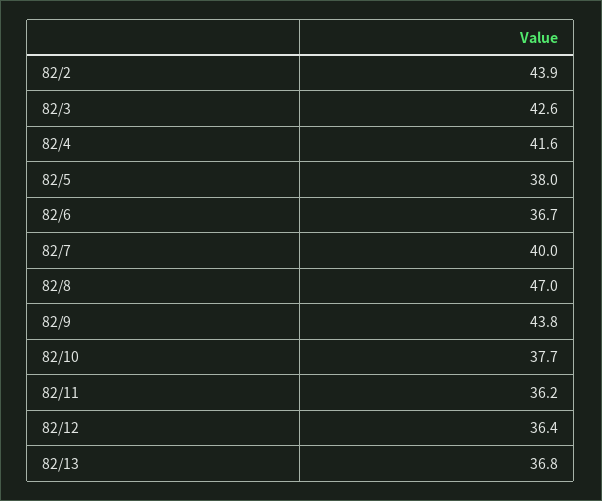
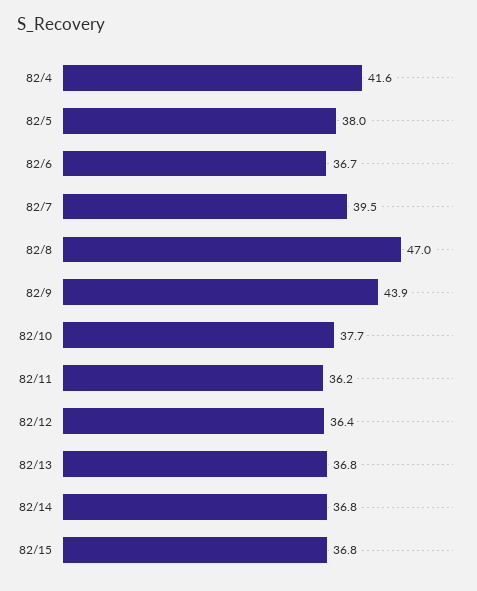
82/2: 43.9 -> none
82/3: 42.6 -> none
82/7: 40 -> 39.5
82/9: 43.8 -> 43.9
82/14: none -> 36.8
82/15: none -> 36.8

